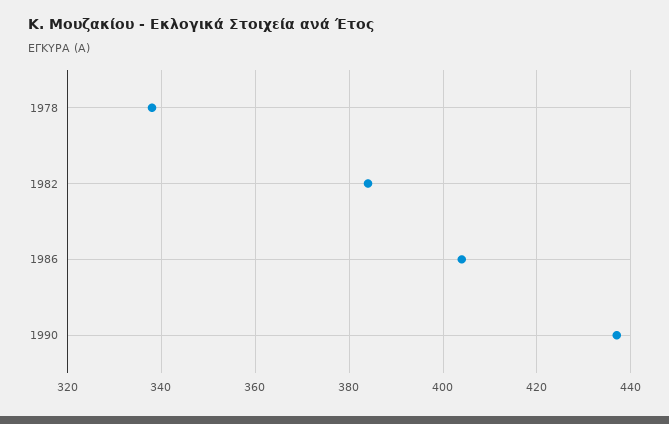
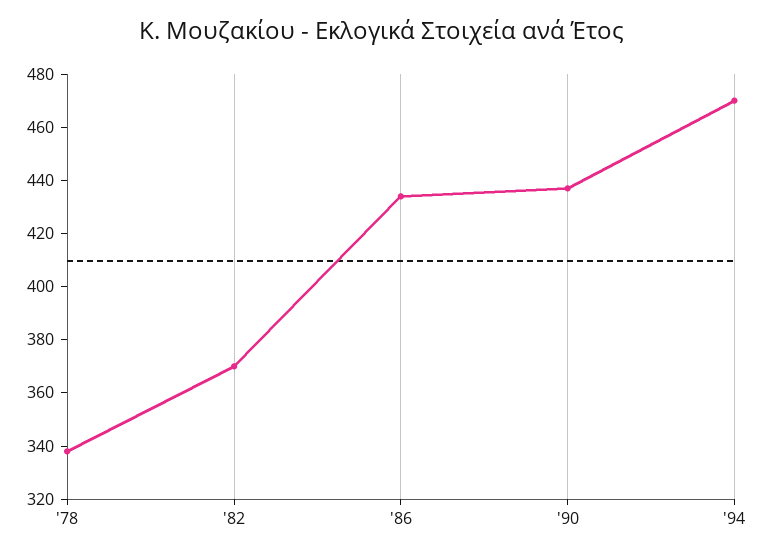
1982: 385 -> 370
1986: 405 -> 435
'94: none -> 470

